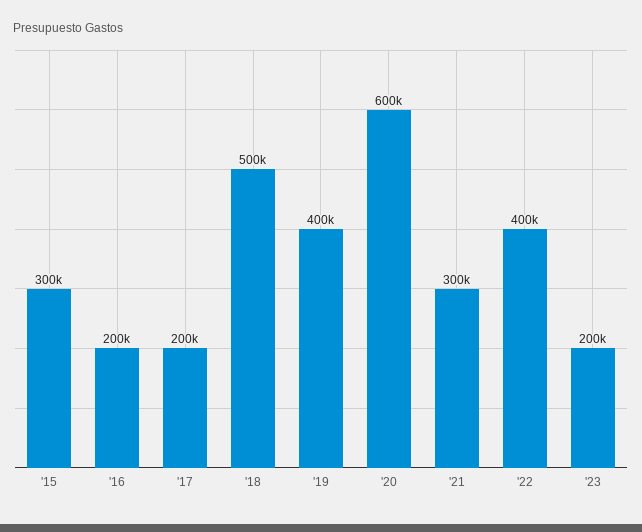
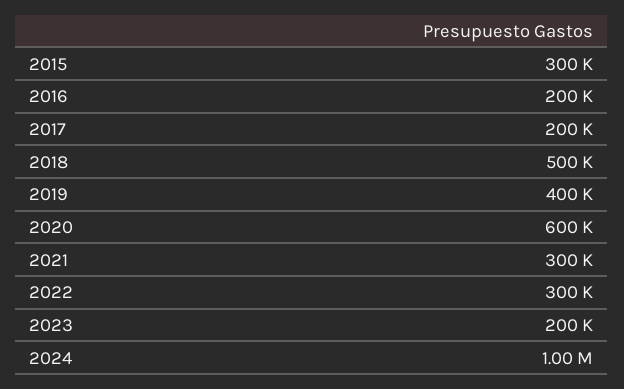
'22: 400000 -> 300000
2024: none -> 1000000

